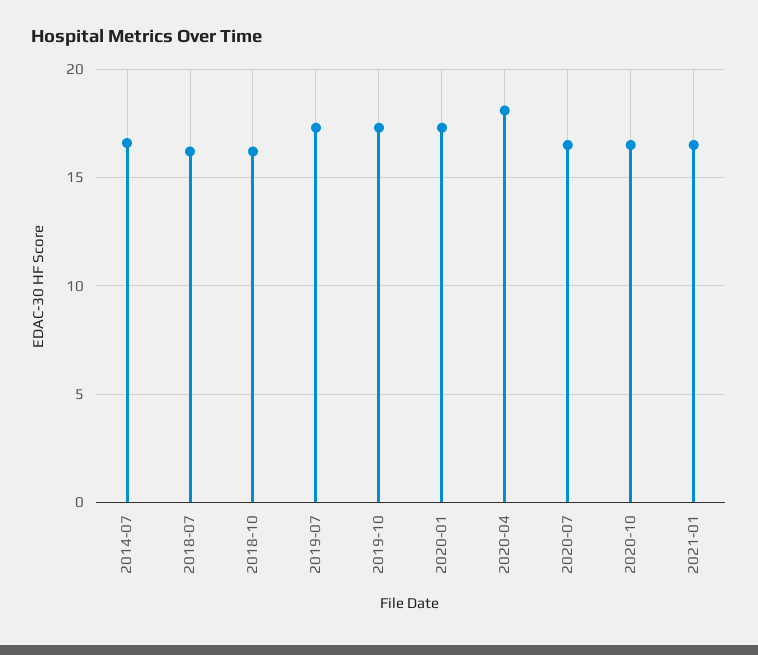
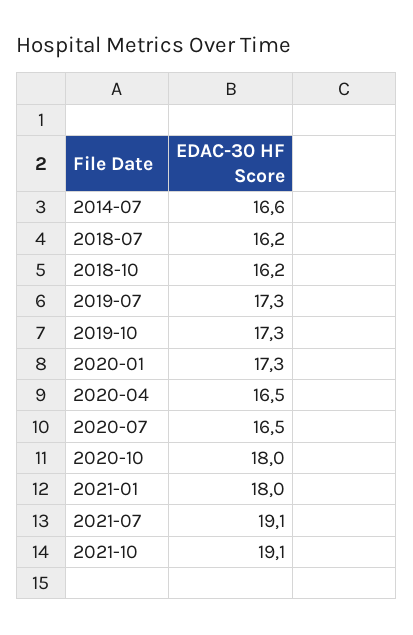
2020-04: 18 -> 16.5
2020-10: 16.5 -> 18
2021-01: 16.5 -> 18
2021-07: none -> 19.1
2021-10: none -> 19.1

